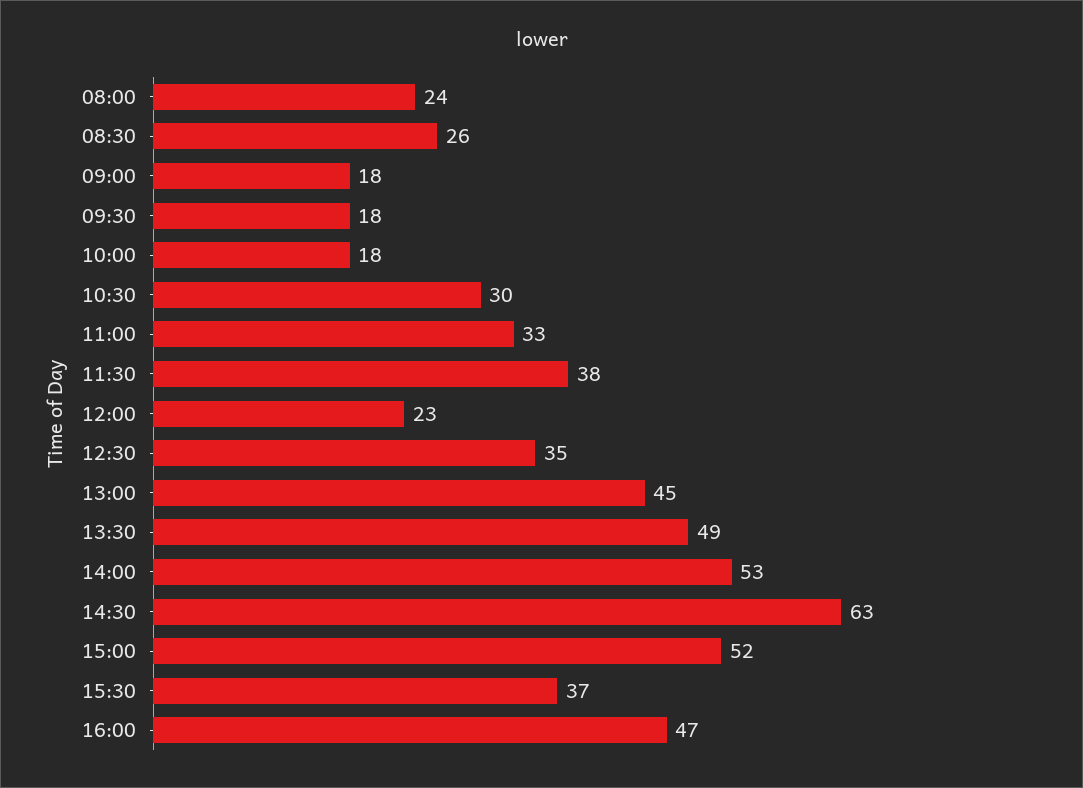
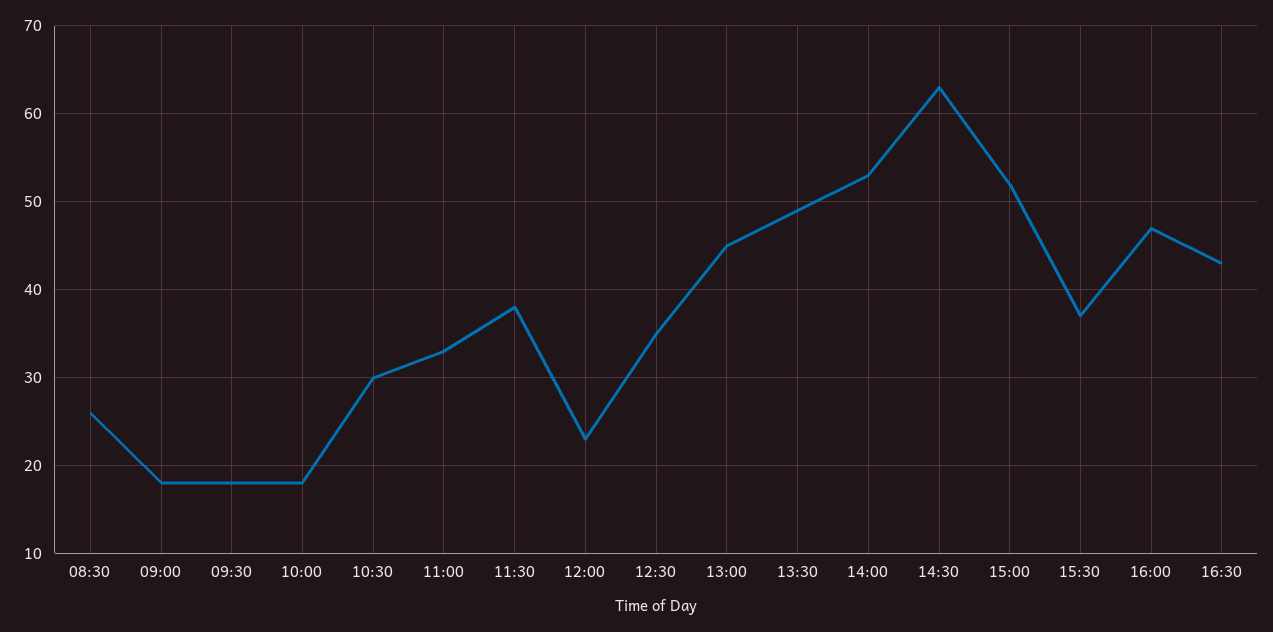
08:00: 24 -> none
16:30: none -> 43

